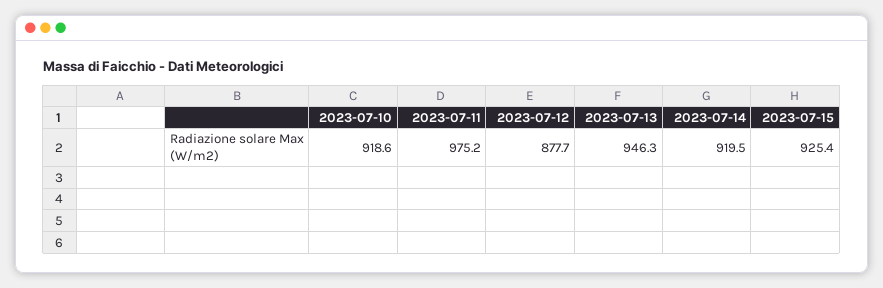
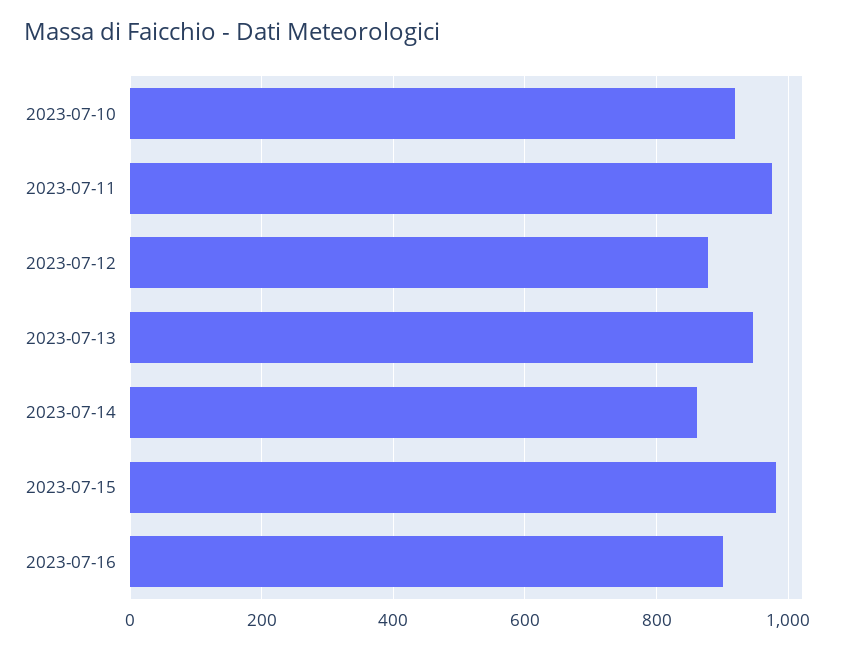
2023-07-14: 919.5 -> 860
2023-07-15: 925.4 -> 980
2023-07-16: none -> 900

